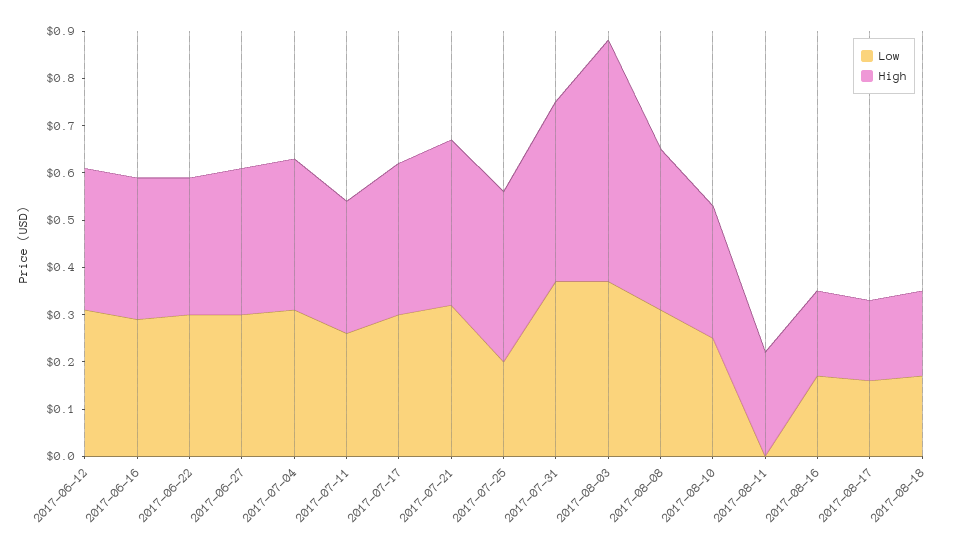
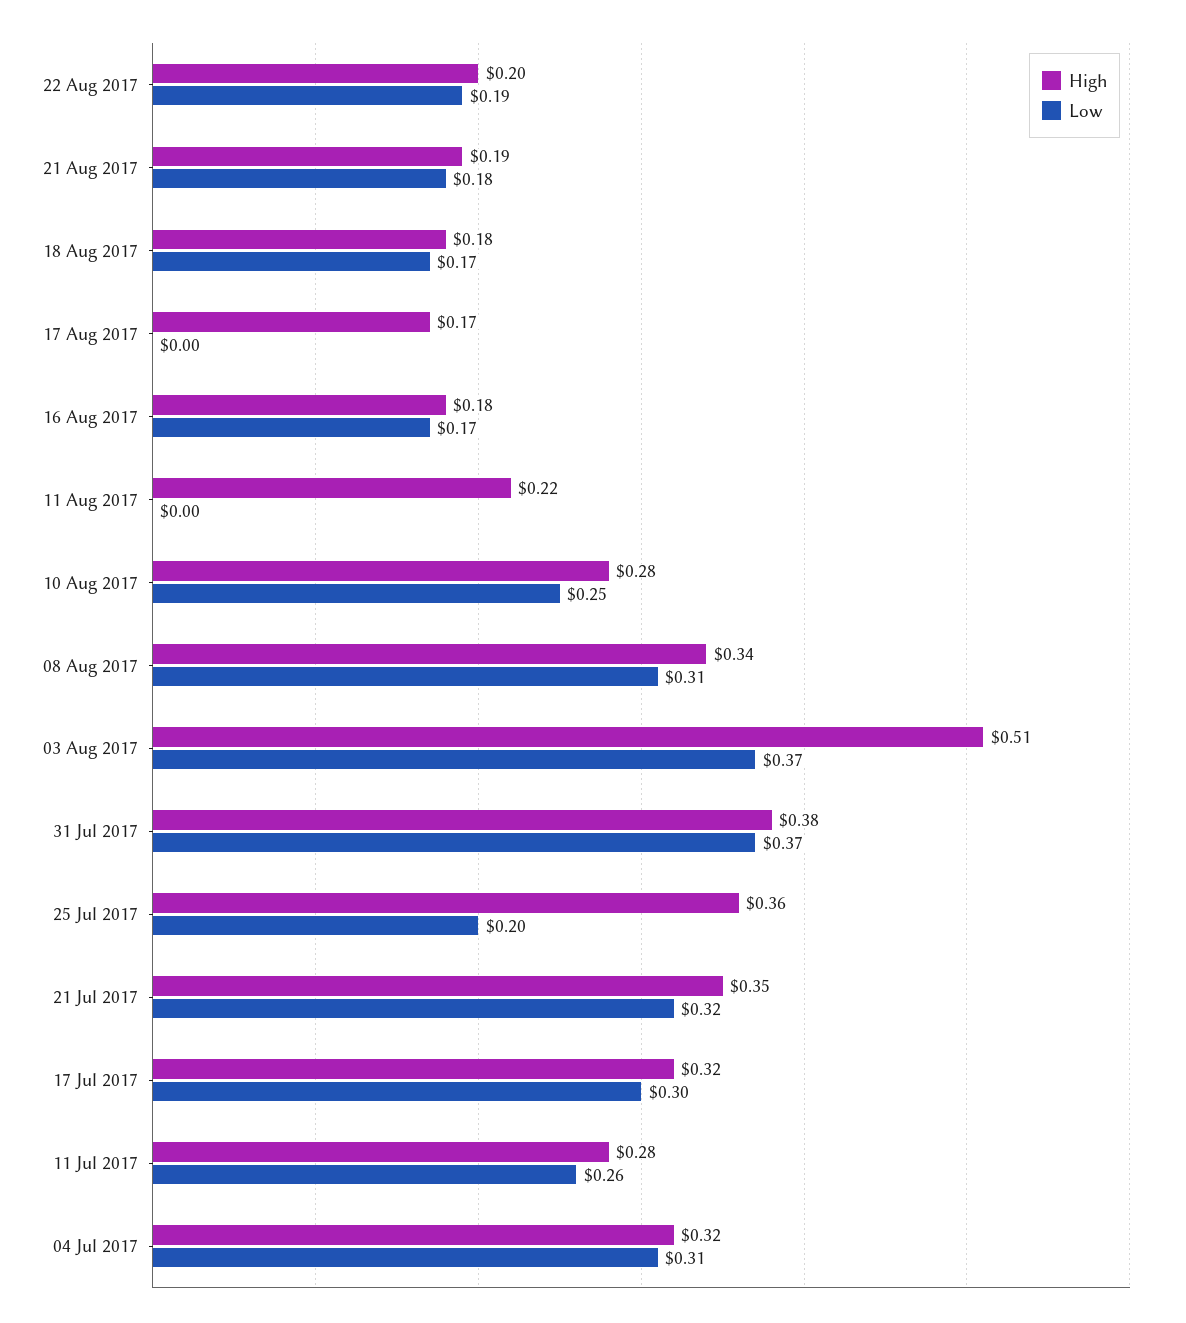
Low, 2017-06-12: 0.3 -> none
High, 2017-06-12: 0.3 -> none
Low, 2017-06-16: 0.3 -> none
High, 2017-06-16: 0.3 -> none
Low, 2017-06-22: 0.3 -> none
High, 2017-06-22: 0.3 -> none
Low, 2017-06-27: 0.3 -> none
High, 2017-06-27: 0.3 -> none
Low, 2017-08-17: 0.15 -> 0
High, 22 Aug 2017: none -> 0.2
Low, 22 Aug 2017: none -> 0.19
High, 21 Aug 2017: none -> 0.19
Low, 21 Aug 2017: none -> 0.18

